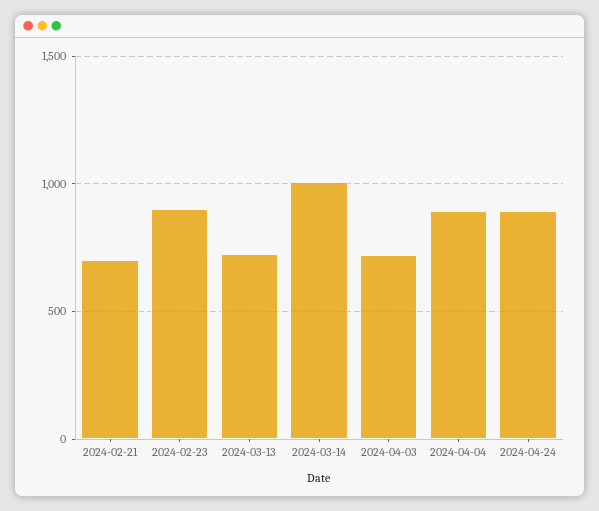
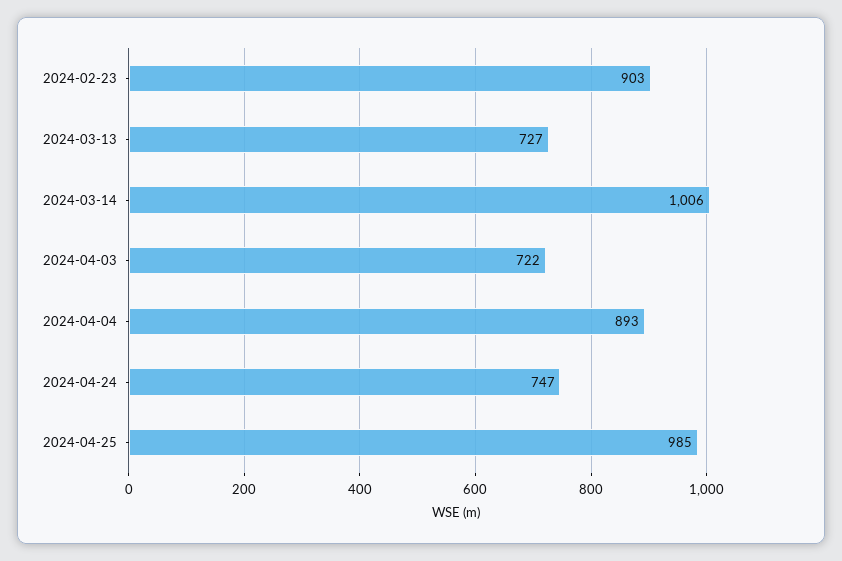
2024-02-21: 700 -> none
2024-04-24: 900 -> 747
2024-04-25: none -> 985

